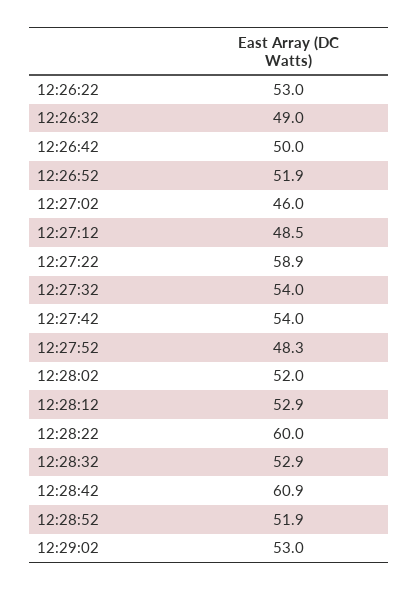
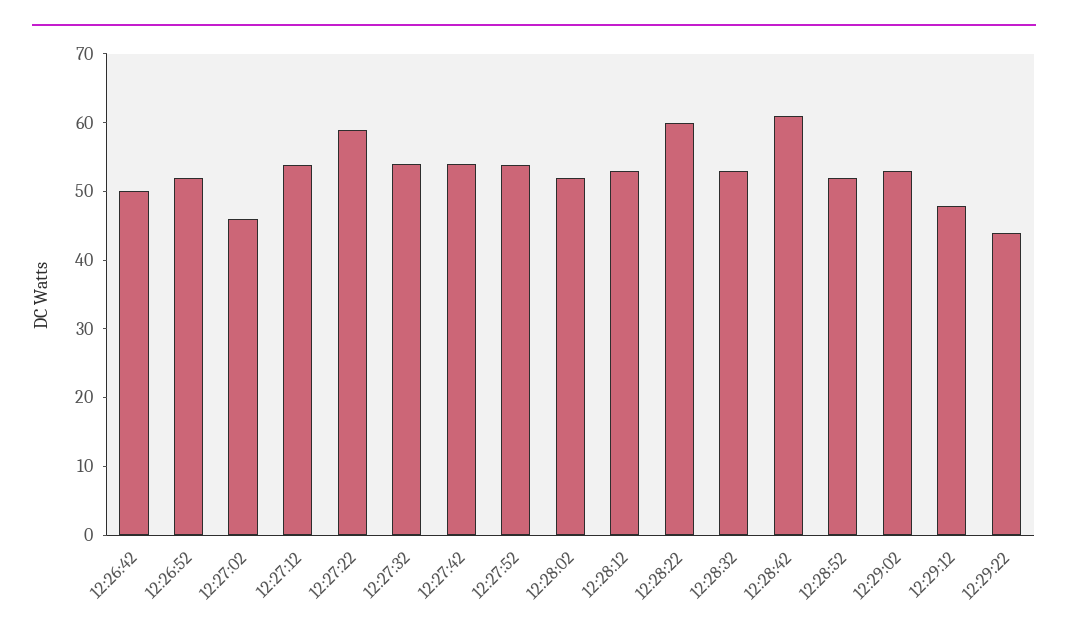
12:26:22: 53 -> none
12:26:32: 49 -> none
12:27:12: 48.5 -> 54
12:27:52: 48.3 -> 54
12:29:12: none -> 48
12:29:22: none -> 44

